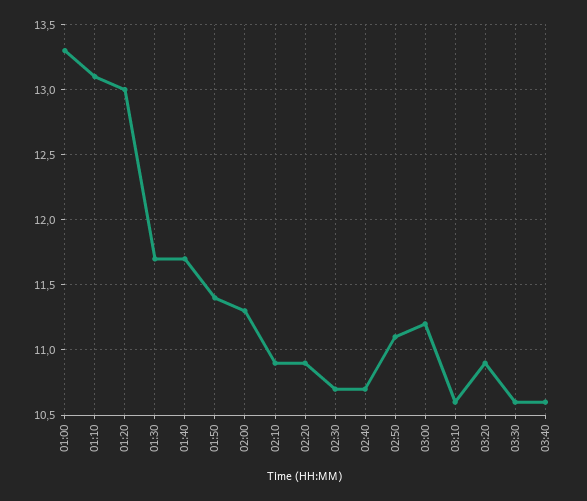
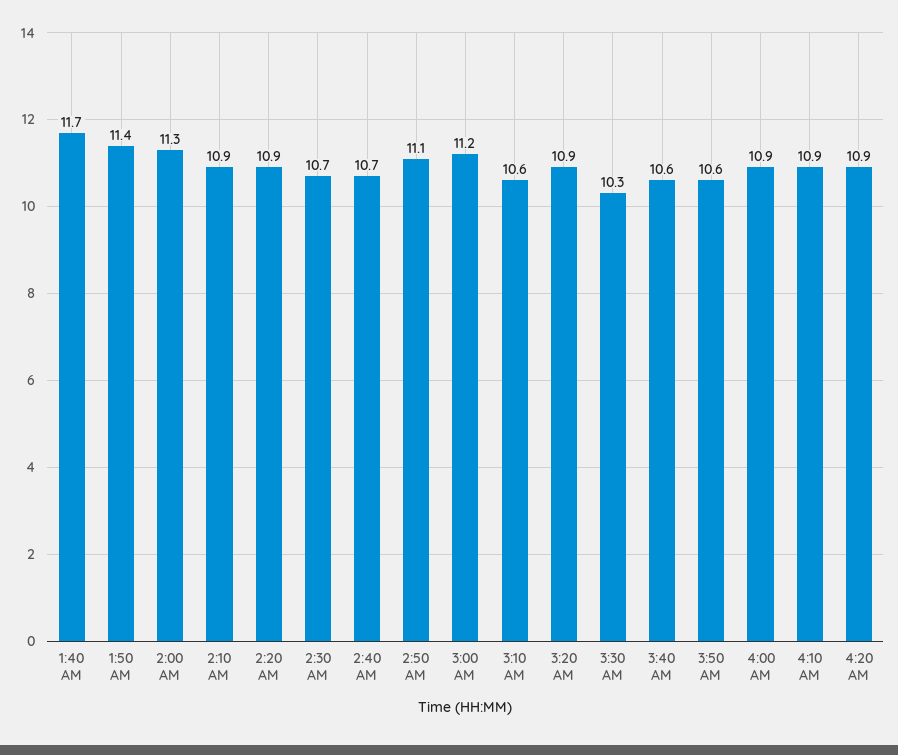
01:00: 13.3 -> none
01:10: 13.1 -> none
01:20: 13 -> none
01:30: 11.7 -> none
03:30: 10.6 -> 10.3
3:50 AM: none -> 10.6
4:00 AM: none -> 10.9
4:10 AM: none -> 10.9
4:20 AM: none -> 10.9

